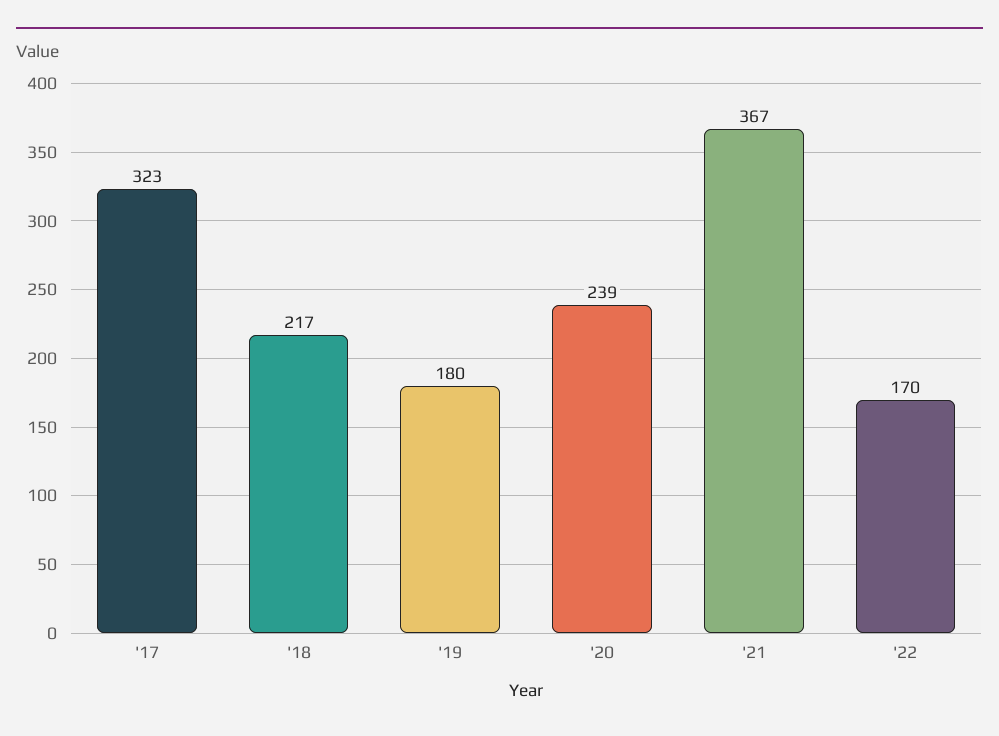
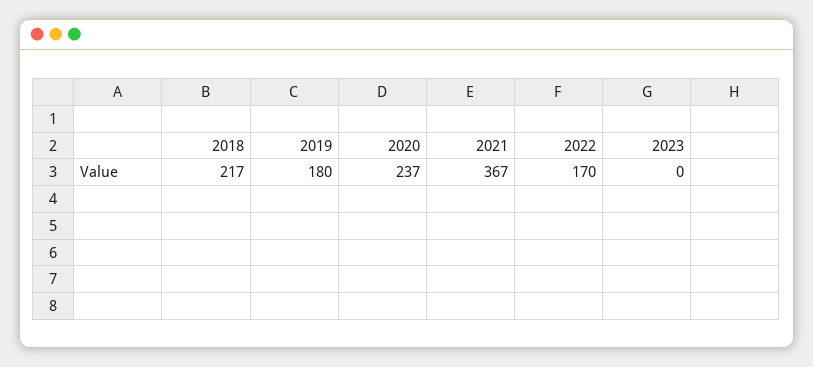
'17: 323 -> none
'20: 239 -> 237
2023: none -> 0

